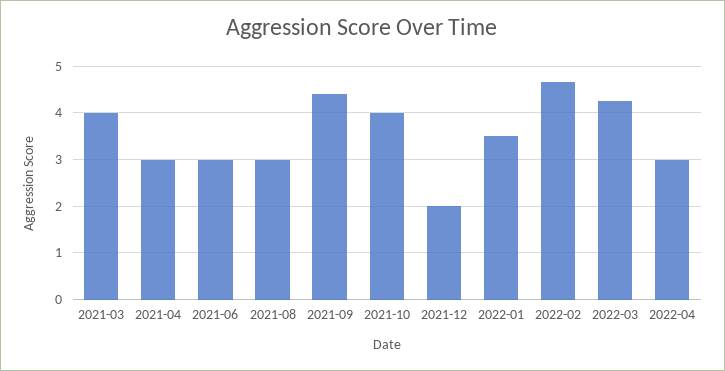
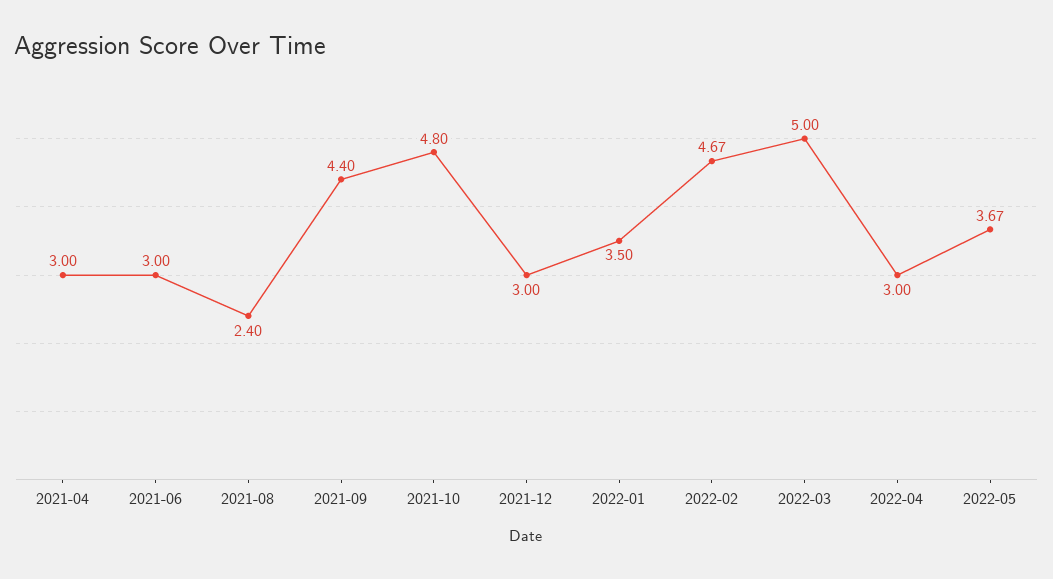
2021-03: 4 -> none
2021-08: 3 -> 2.4
2021-10: 4 -> 4.8
2021-12: 2 -> 3
2022-03: 4.2 -> 5
2022-05: none -> 3.67

